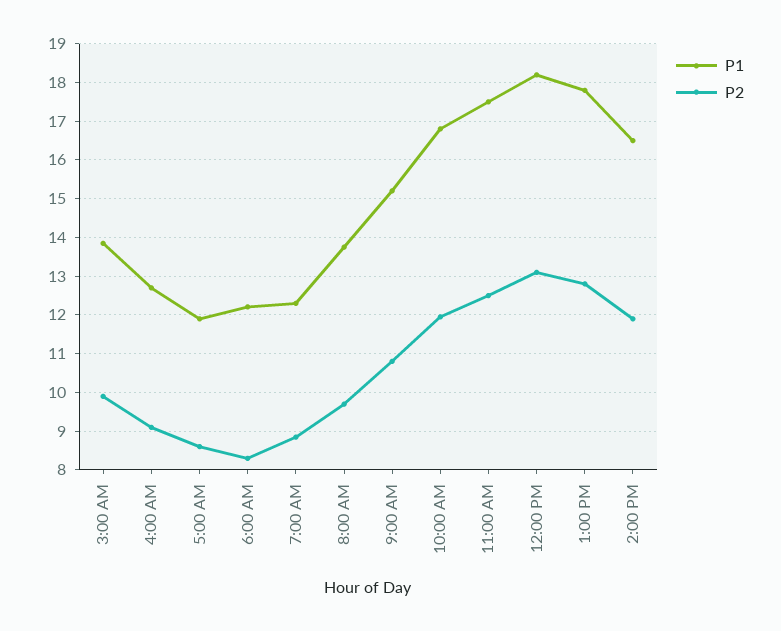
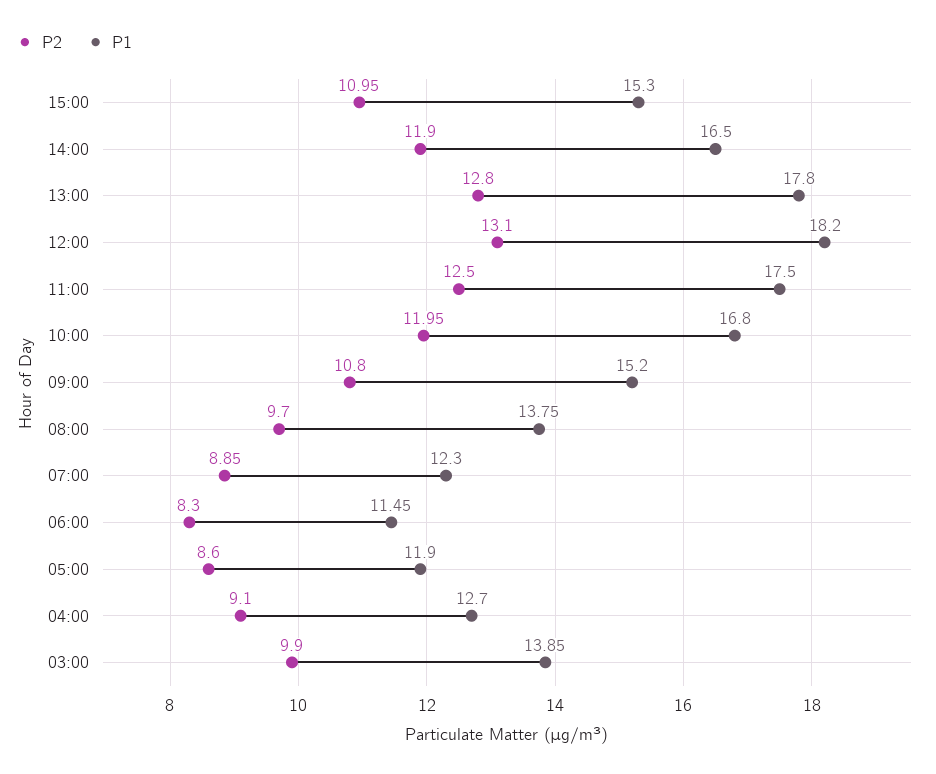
P1, 6:00 AM: 12.2 -> 11.45
P2, 15:00: none -> 10.95
P1, 15:00: none -> 15.3

